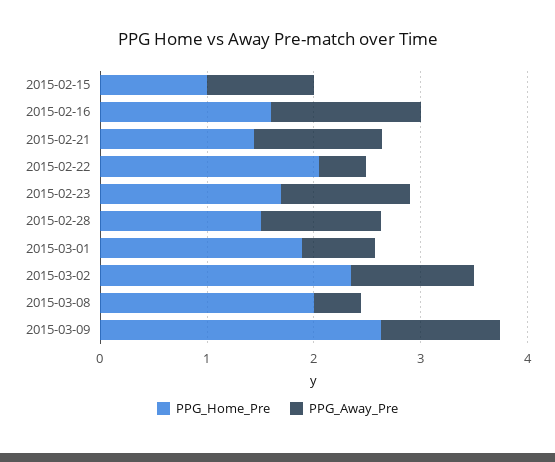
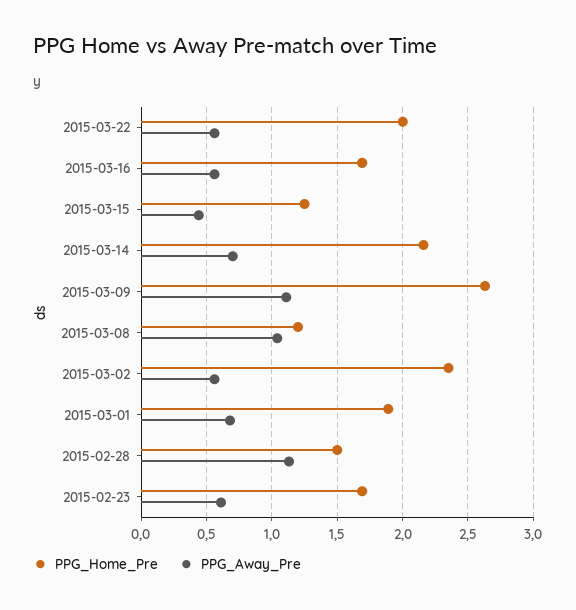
PPG_Home_Pre, 2015-02-15: 1 -> none
PPG_Away_Pre, 2015-02-15: 1 -> none
PPG_Home_Pre, 2015-02-16: 1.6 -> none
PPG_Away_Pre, 2015-02-16: 1.4 -> none
PPG_Home_Pre, 2015-02-21: 1.4 -> none
PPG_Away_Pre, 2015-02-21: 1.2 -> none
PPG_Home_Pre, 2015-02-22: 2 -> none
PPG_Away_Pre, 2015-02-22: 0.4 -> none
PPG_Away_Pre, 2015-02-23: 1.2 -> 0.6
PPG_Away_Pre, 2015-03-02: 1.2 -> 0.55
PPG_Home_Pre, 2015-03-08: 2 -> 1.2
PPG_Away_Pre, 2015-03-08: 0.4 -> 1.05
PPG_Home_Pre, 2015-03-22: none -> 2
PPG_Away_Pre, 2015-03-22: none -> 0.55
PPG_Home_Pre, 2015-03-16: none -> 1.7
PPG_Away_Pre, 2015-03-16: none -> 0.55
PPG_Home_Pre, 2015-03-15: none -> 1.25
PPG_Away_Pre, 2015-03-15: none -> 0.45
PPG_Home_Pre, 2015-03-14: none -> 2.15
PPG_Away_Pre, 2015-03-14: none -> 0.7

